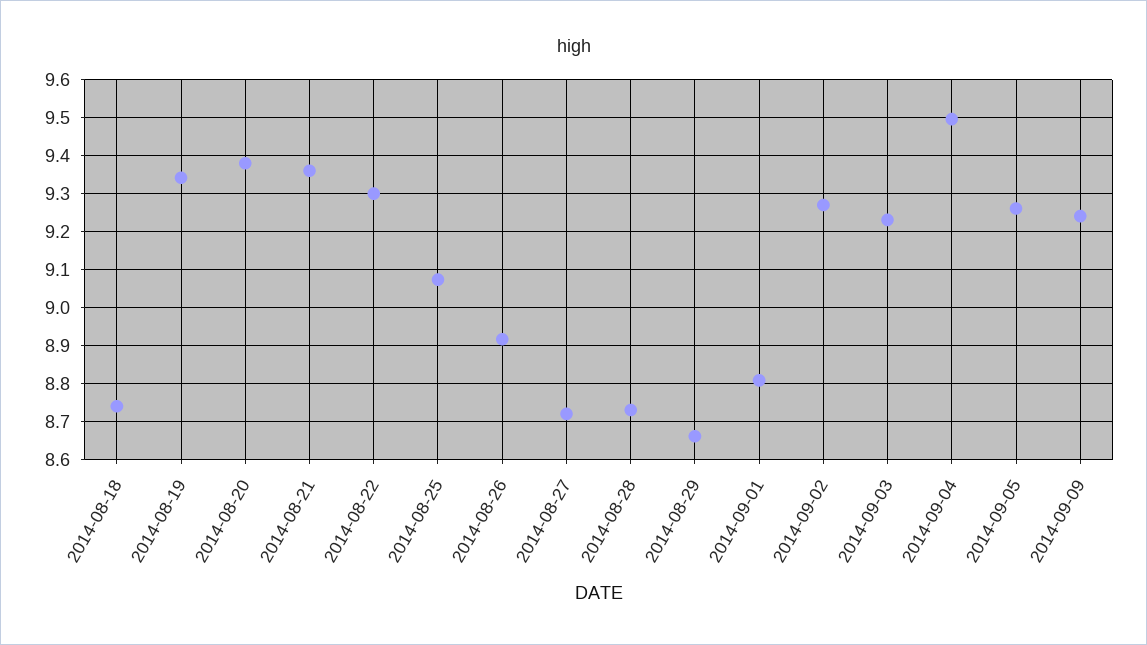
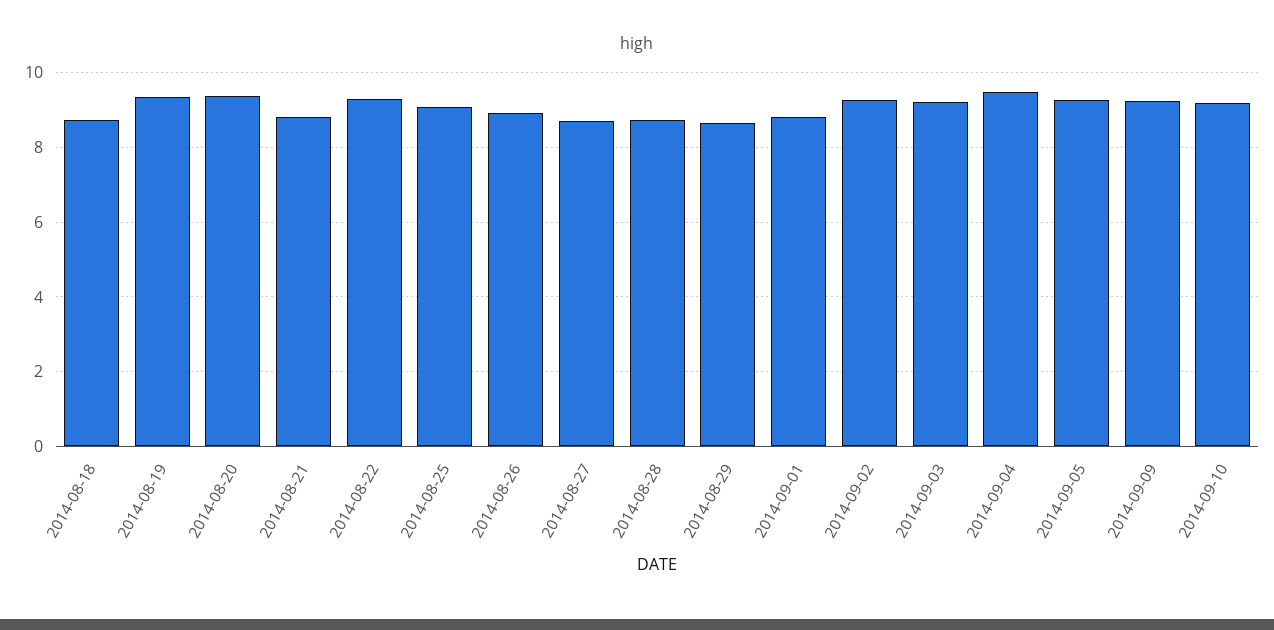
2014-08-21: 9.36 -> 8.8
2014-09-10: none -> 9.2

